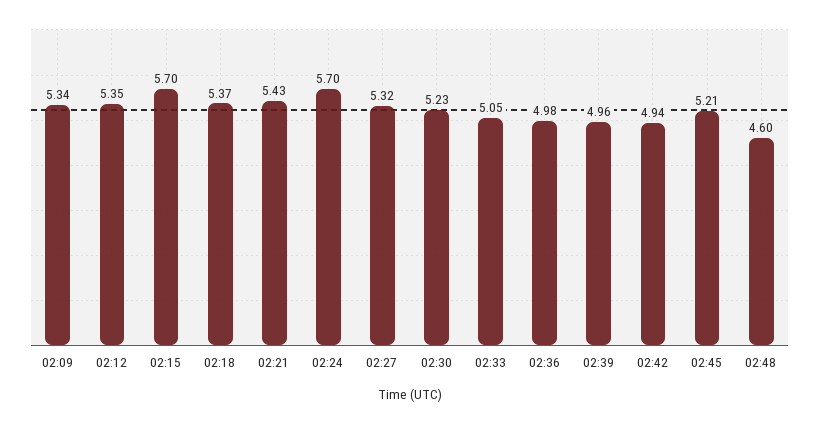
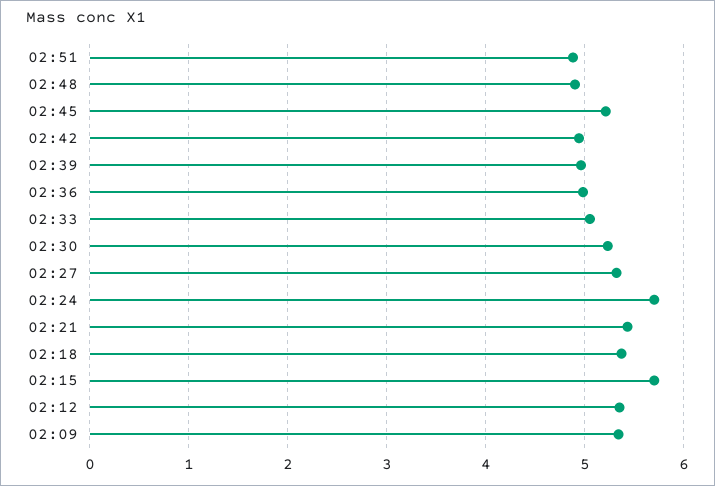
02:48: 4.6 -> 4.9
02:51: none -> 4.9

